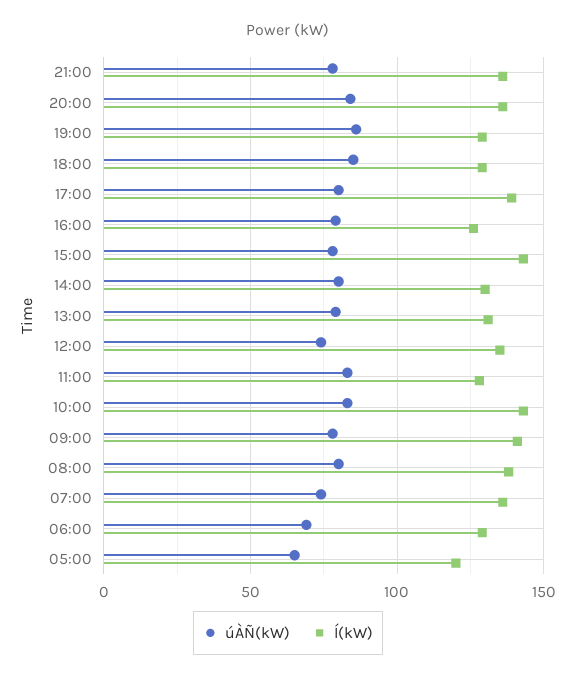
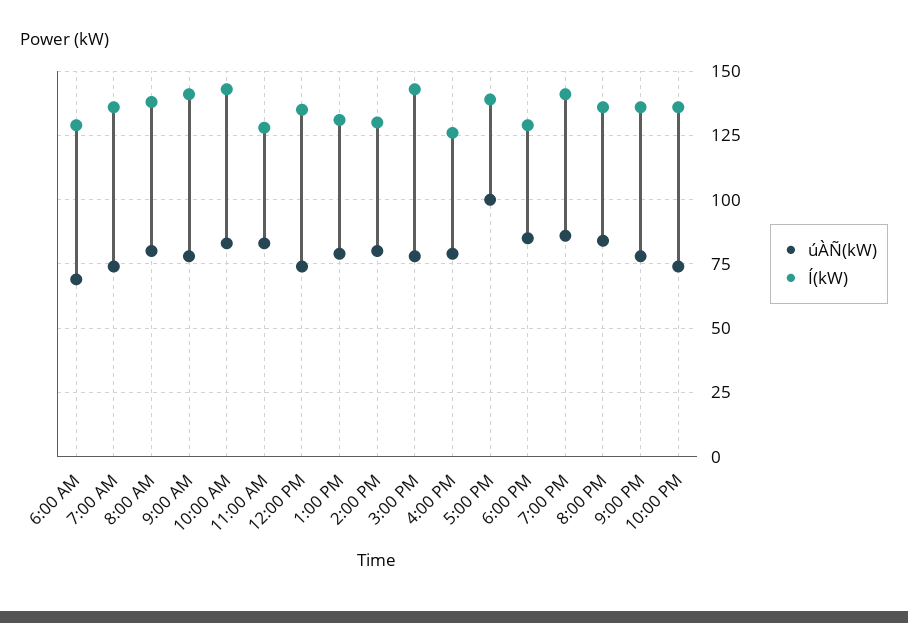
Í(kW), 19:00: 130 -> 140
úÀÑ(kW), 17:00: 80 -> 100
úÀÑ(kW), 05:00: 65 -> none
Í(kW), 05:00: 120 -> none
úÀÑ(kW), 10:00 PM: none -> 75
Í(kW), 10:00 PM: none -> 135

